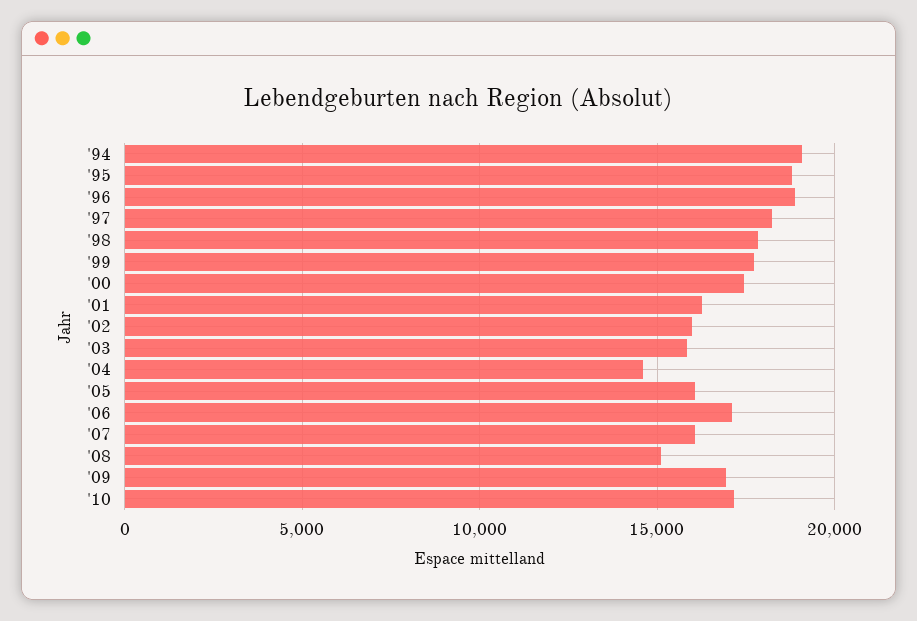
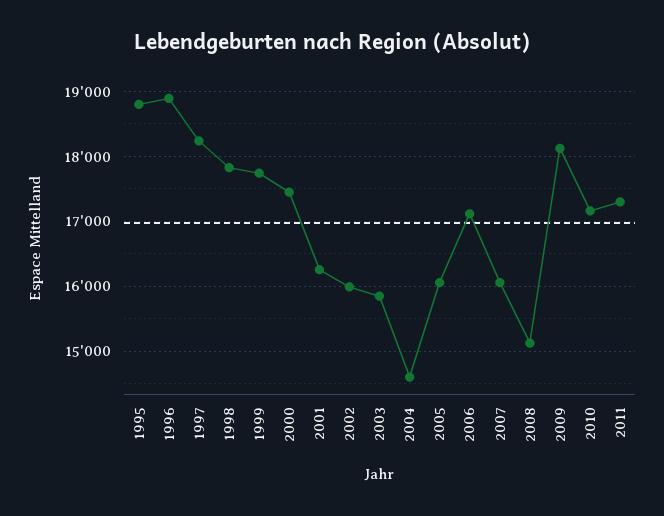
'94: 19000 -> none
'09: 17000 -> 18100
2011: none -> 17300

